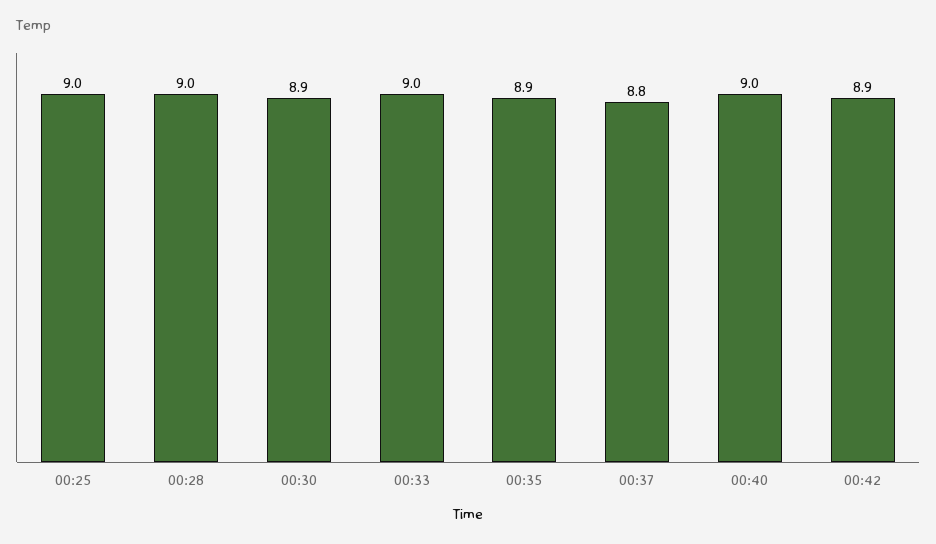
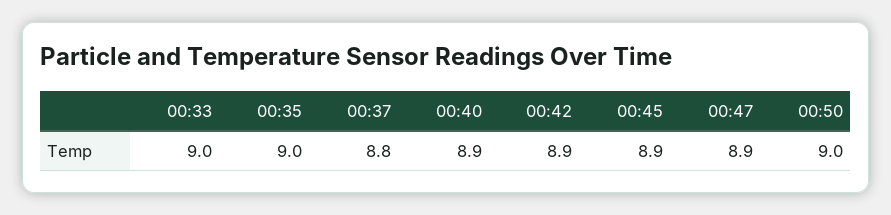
00:25: 9 -> none
00:28: 9 -> none
00:30: 8.9 -> none
00:35: 8.9 -> 9
00:40: 9 -> 8.9
00:45: none -> 8.9
00:47: none -> 8.9
00:50: none -> 9

